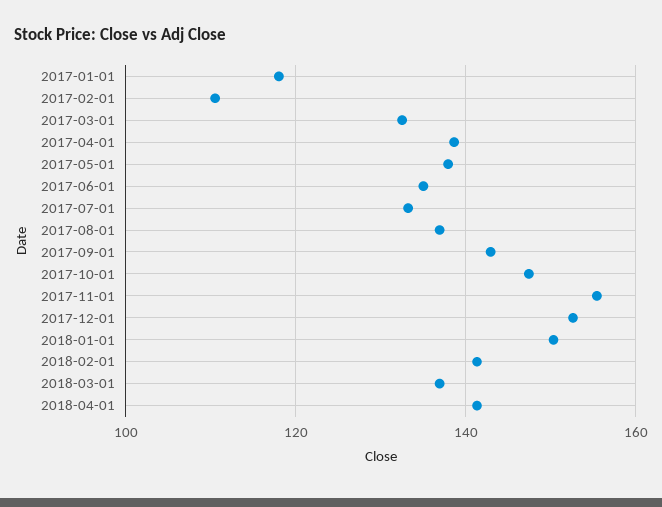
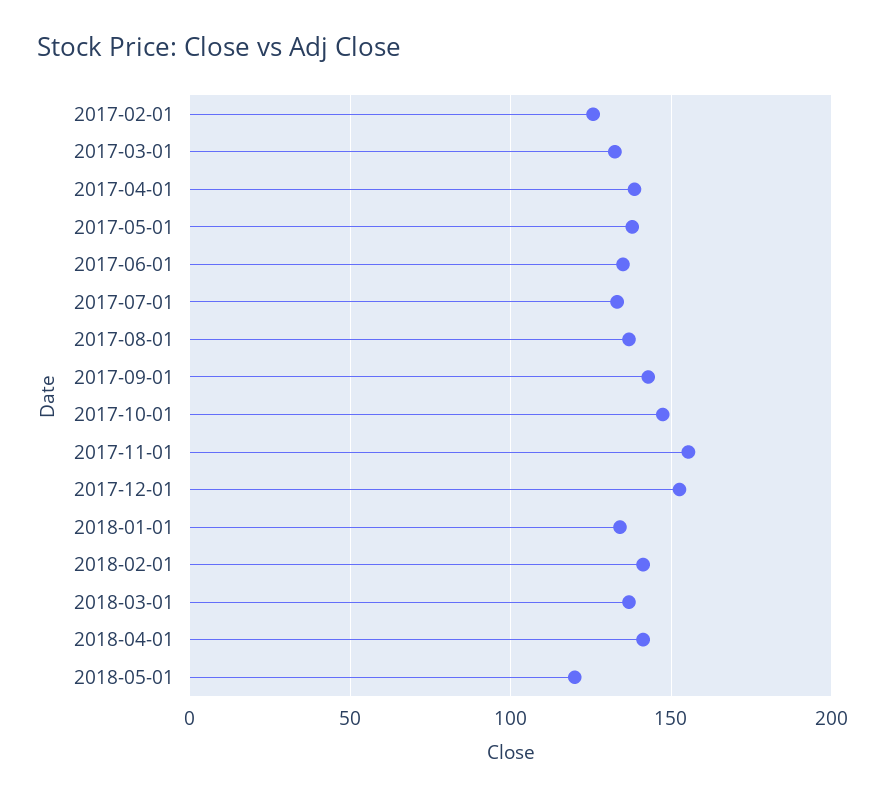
2017-01-01: 118 -> none
2017-02-01: 110 -> 125
2018-01-01: 150 -> 135
2018-05-01: none -> 120

